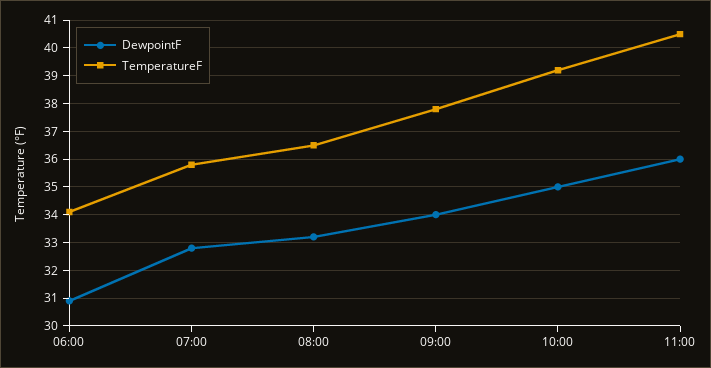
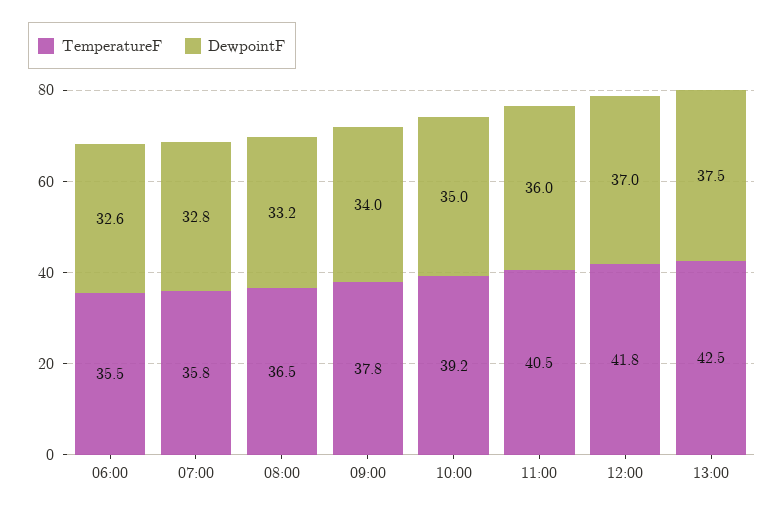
DewpointF, 06:00: 31 -> 32.6
TemperatureF, 06:00: 34 -> 35.5
TemperatureF, 12:00: none -> 41.8
DewpointF, 12:00: none -> 37
TemperatureF, 13:00: none -> 42.5
DewpointF, 13:00: none -> 37.5

